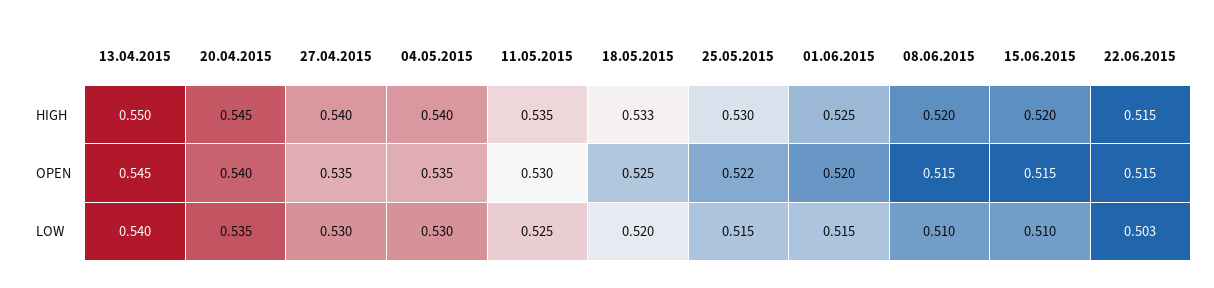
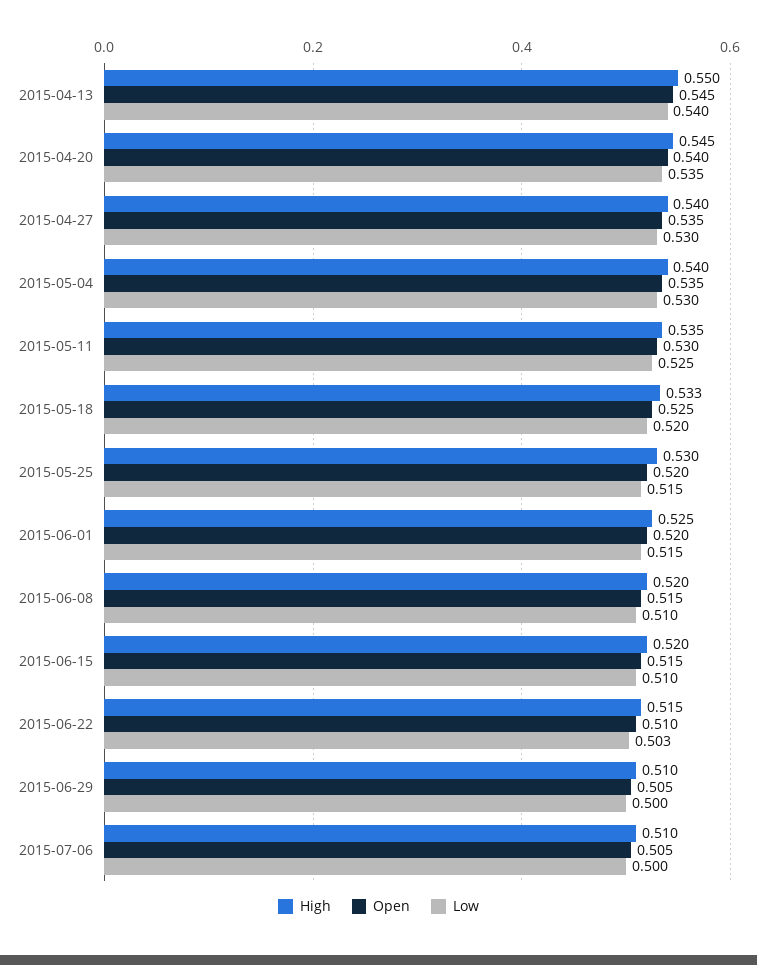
OPEN, 25.05.2015: 0.522 -> 0.52
OPEN, 22.06.2015: 0.515 -> 0.51
HIGH, 2015-06-29: none -> 0.51
OPEN, 2015-06-29: none -> 0.505
LOW, 2015-06-29: none -> 0.5
HIGH, 2015-07-06: none -> 0.51
OPEN, 2015-07-06: none -> 0.505
LOW, 2015-07-06: none -> 0.5

